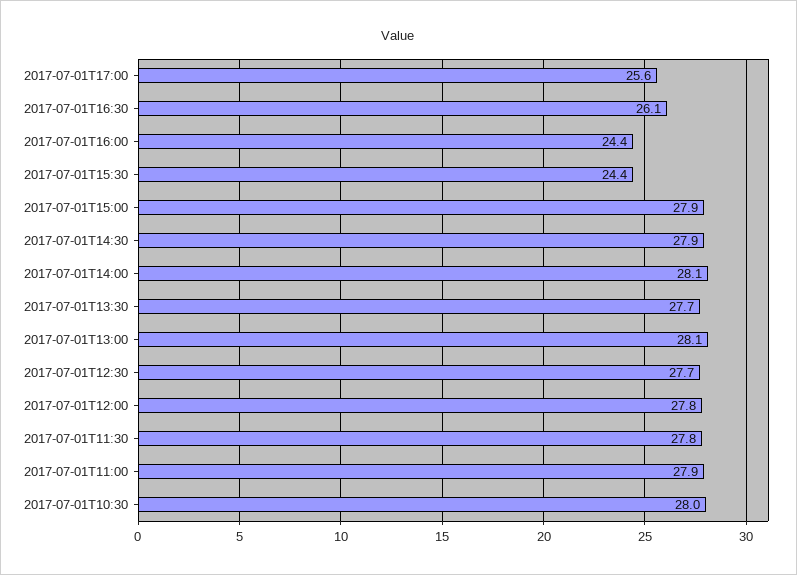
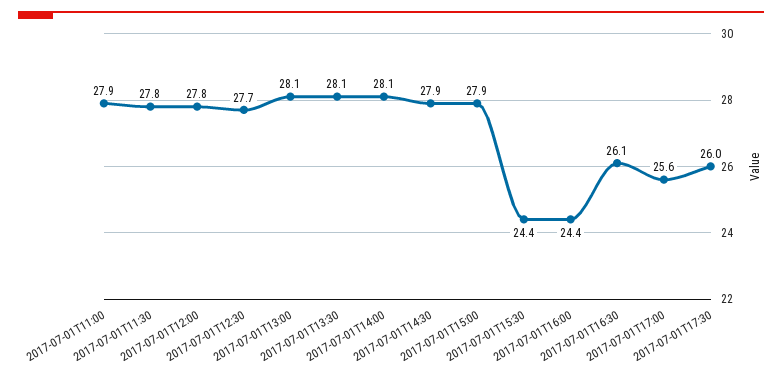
2017-07-01T13:30: 27.7 -> 28.1
2017-07-01T10:30: 28 -> none
2017-07-01T17:30: none -> 26

